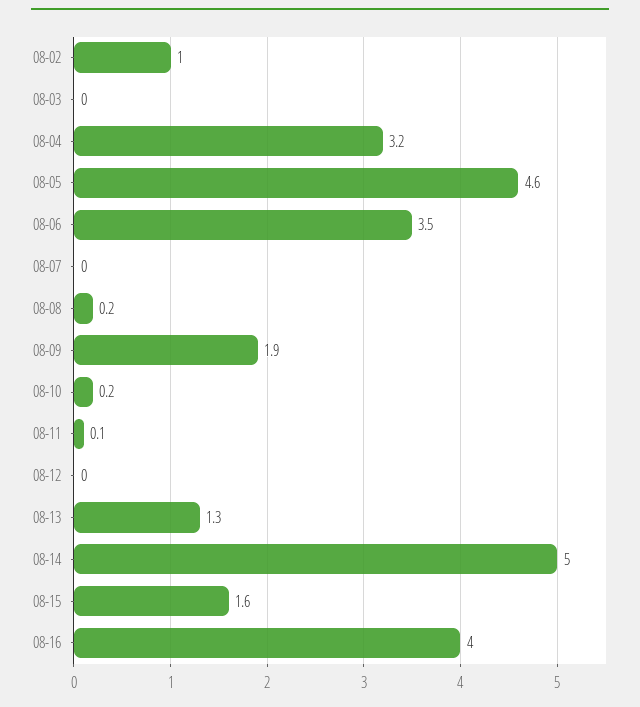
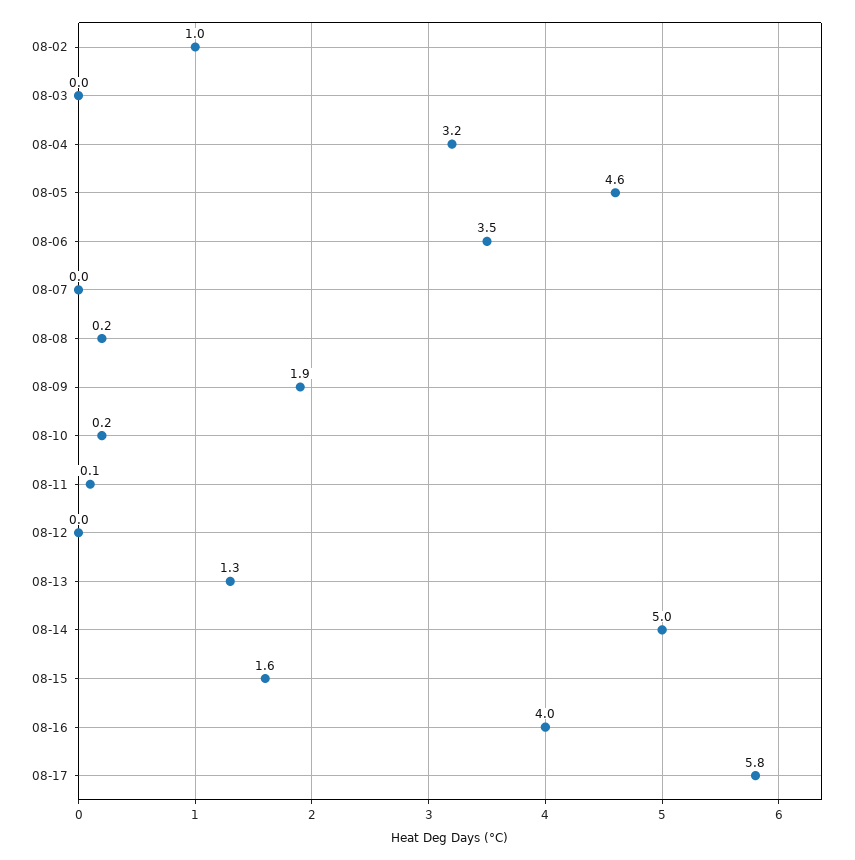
08-17: none -> 5.8

